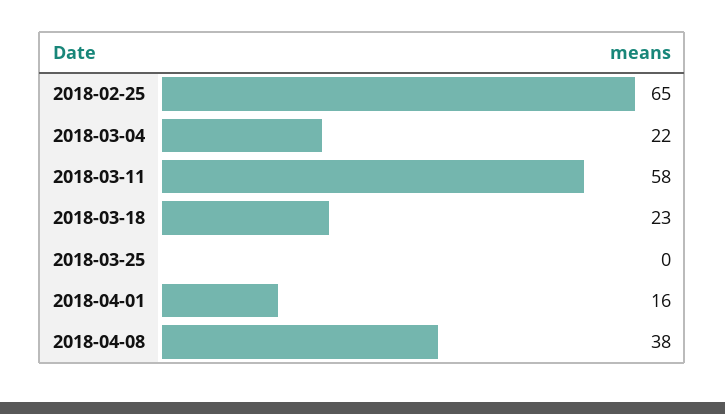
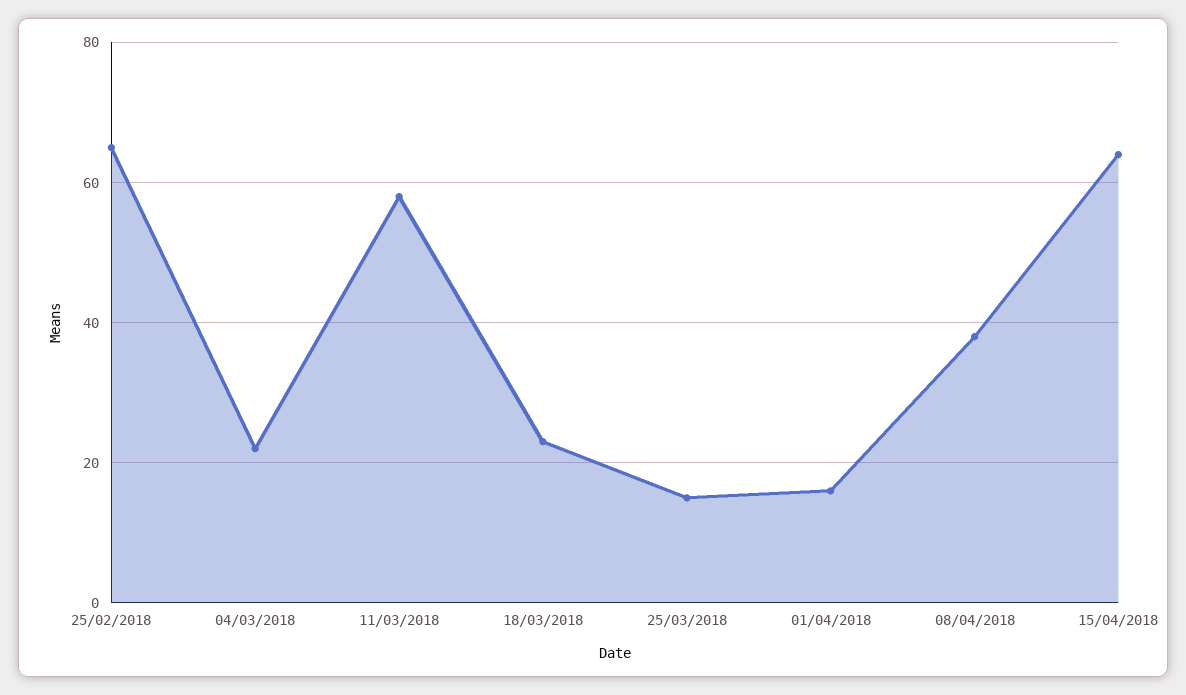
2018-03-25: 0 -> 15
15/04/2018: none -> 65

